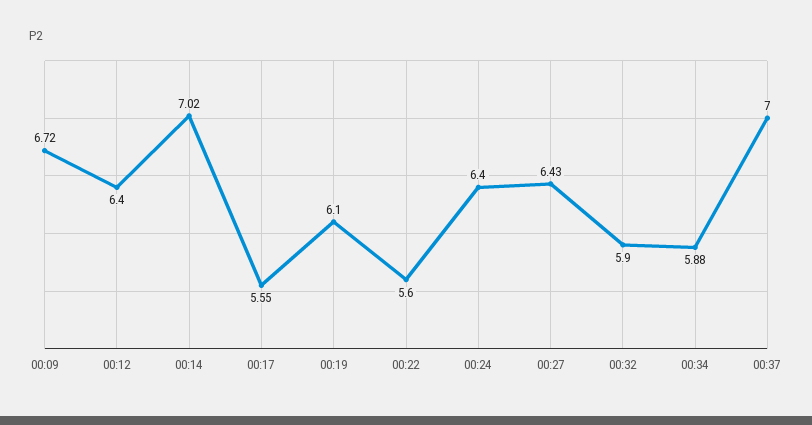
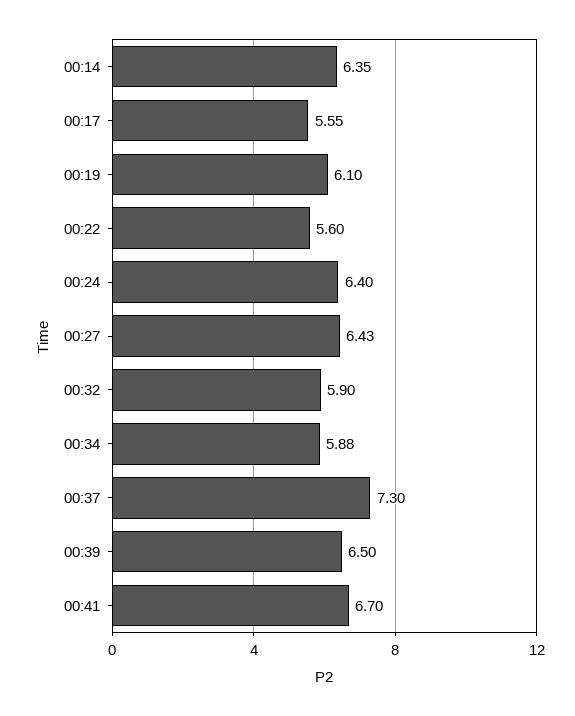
00:09: 6.72 -> none
00:12: 6.4 -> none
00:14: 7.02 -> 6.35
00:37: 7 -> 7.3
00:39: none -> 6.5
00:41: none -> 6.7

